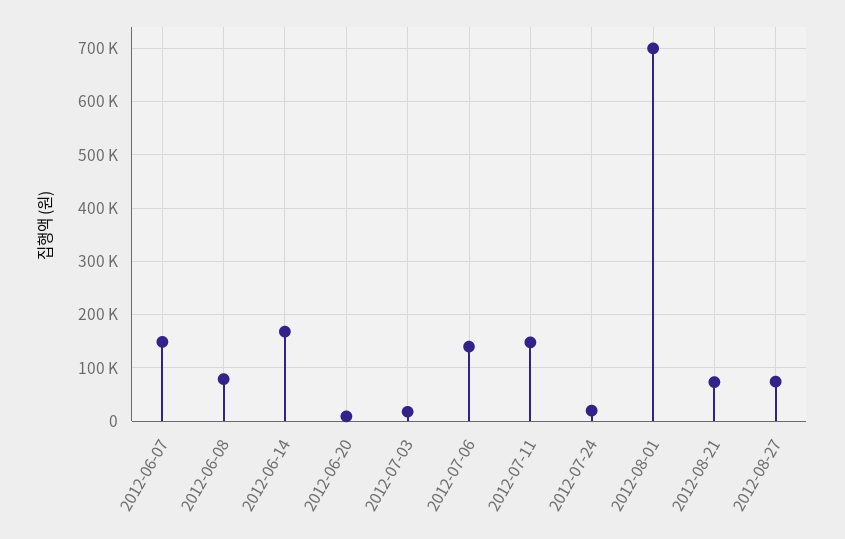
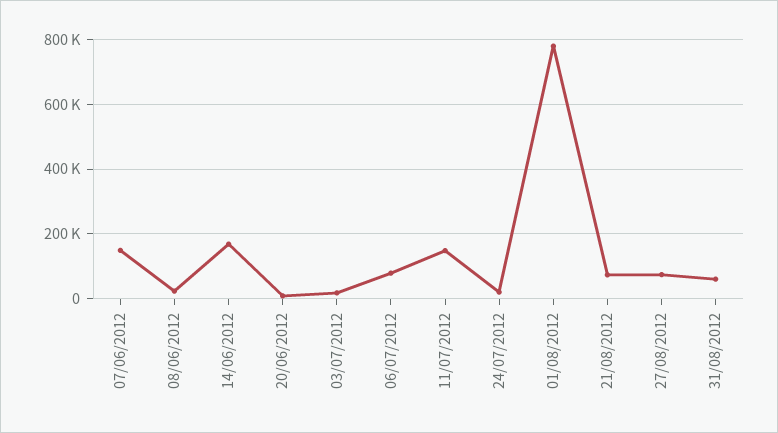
2012-06-08: 80000 -> 20000
2012-07-06: 140000 -> 80000
2012-08-01: 700000 -> 780000
31/08/2012: none -> 60000

